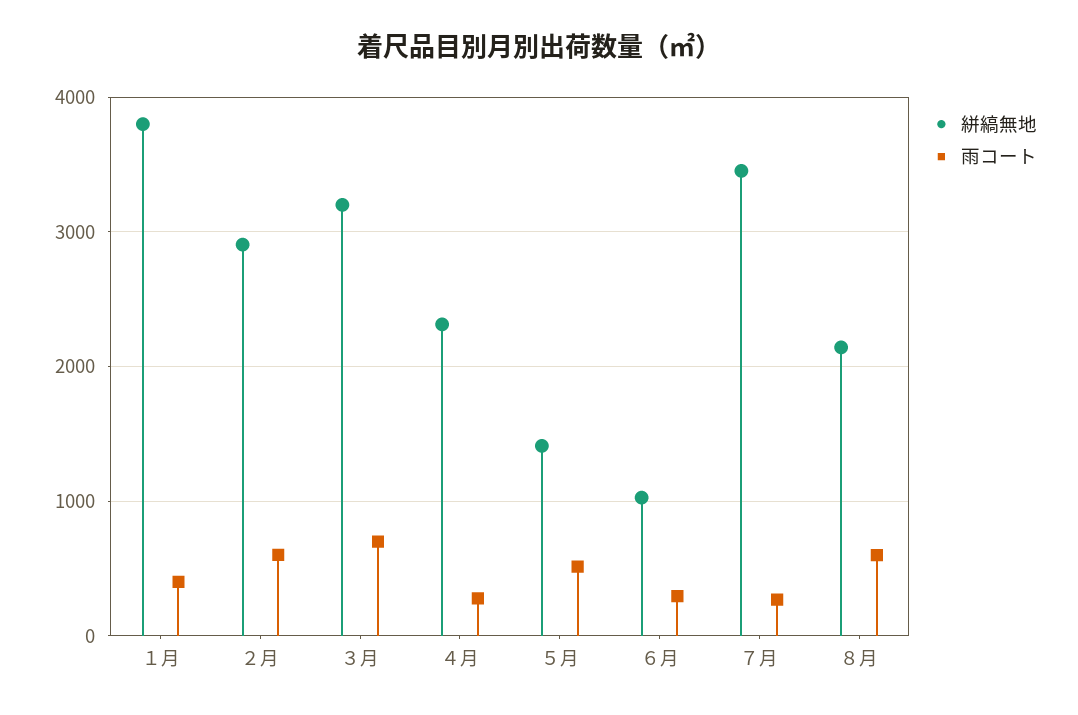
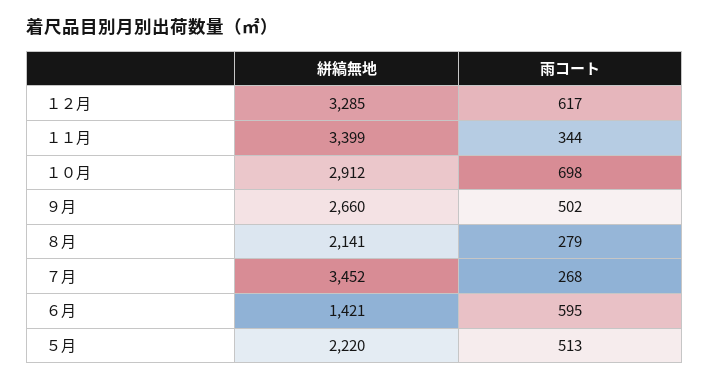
絣縞無地, １月: 3800 -> none
雨コート, １月: 400 -> none
絣縞無地, ２月: 2900 -> none
雨コート, ２月: 600 -> none
絣縞無地, ３月: 3200 -> none
雨コート, ３月: 700 -> none
絣縞無地, ４月: 2300 -> none
雨コート, ４月: 300 -> none
絣縞無地, ５月: 1400 -> 2220
絣縞無地, ６月: 1000 -> 1421
雨コート, ６月: 300 -> 595
雨コート, ８月: 600 -> 279
絣縞無地, １２月: none -> 3285
雨コート, １２月: none -> 617
絣縞無地, １１月: none -> 3399
雨コート, １１月: none -> 344
絣縞無地, １０月: none -> 2912
雨コート, １０月: none -> 698
絣縞無地, ９月: none -> 2660
雨コート, ９月: none -> 502

